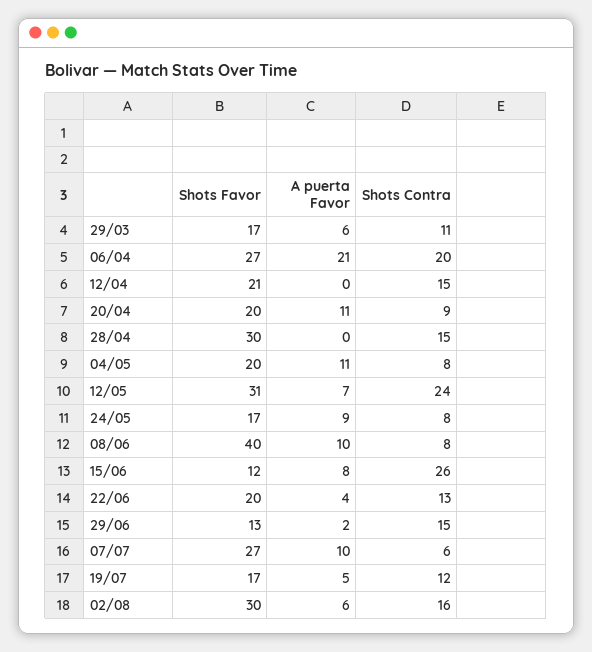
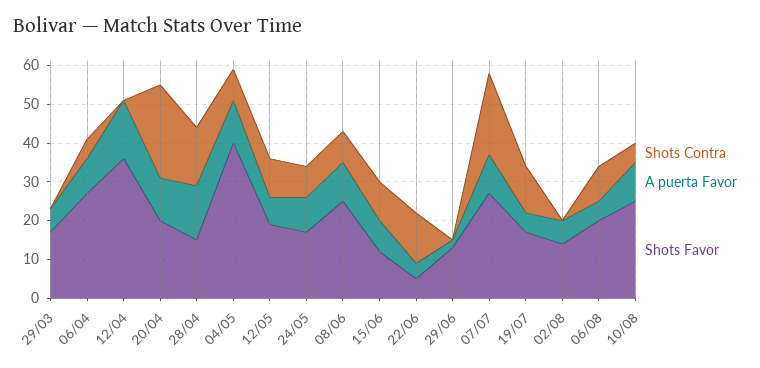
Shots Contra, 29/03: 11 -> 0
A puerta Favor, 06/04: 21 -> 10
Shots Contra, 06/04: 20 -> 5
Shots Favor, 12/04: 21 -> 35
A puerta Favor, 12/04: 0 -> 15
Shots Contra, 12/04: 15 -> 0
Shots Contra, 20/04: 9 -> 25
Shots Favor, 28/04: 30 -> 15
A puerta Favor, 28/04: 0 -> 15
Shots Favor, 04/05: 20 -> 40
Shots Favor, 12/05: 31 -> 20
Shots Contra, 12/05: 24 -> 10
Shots Favor, 08/06: 40 -> 25
Shots Contra, 15/06: 26 -> 10
Shots Favor, 22/06: 20 -> 5
Shots Contra, 29/06: 15 -> 0
Shots Contra, 07/07: 6 -> 20
Shots Favor, 02/08: 30 -> 15
Shots Contra, 02/08: 16 -> 0
Shots Contra, 06/08: none -> 10
A puerta Favor, 06/08: none -> 5
Shots Favor, 06/08: none -> 20
Shots Contra, 10/08: none -> 5
A puerta Favor, 10/08: none -> 10
Shots Favor, 10/08: none -> 25

